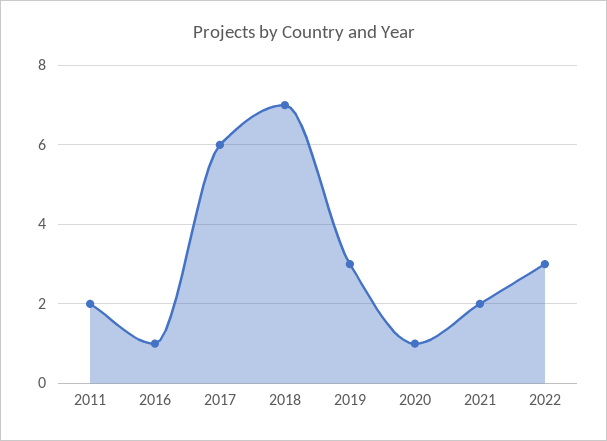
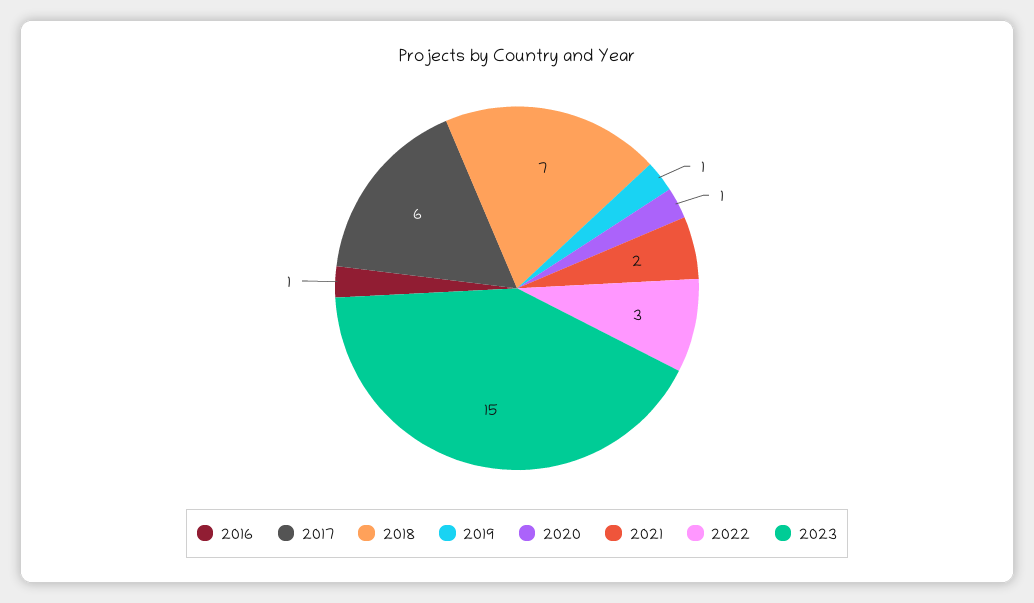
2011: 2 -> none
2019: 3 -> 1
2023: none -> 15

